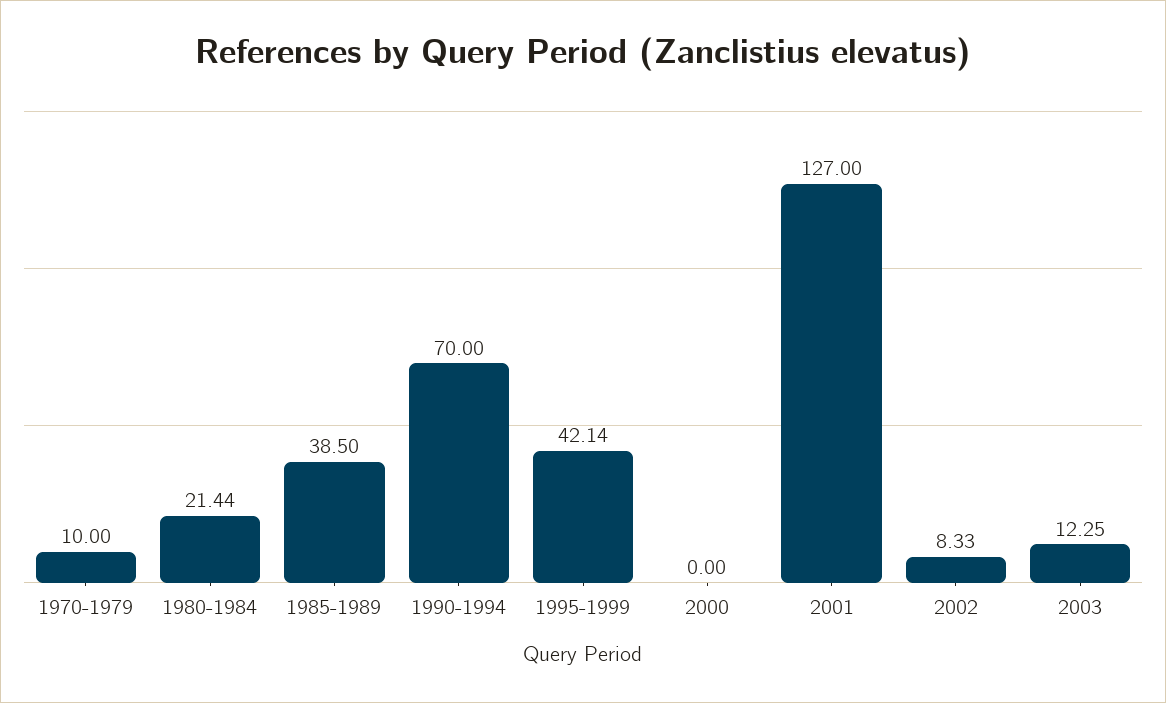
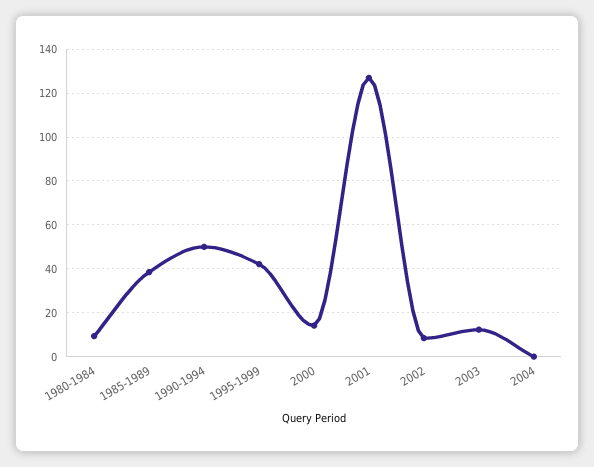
1970-1979: 10 -> none
1980-1984: 21.44 -> 10
1990-1994: 70 -> 50
2000: 0 -> 15
2004: none -> 0

